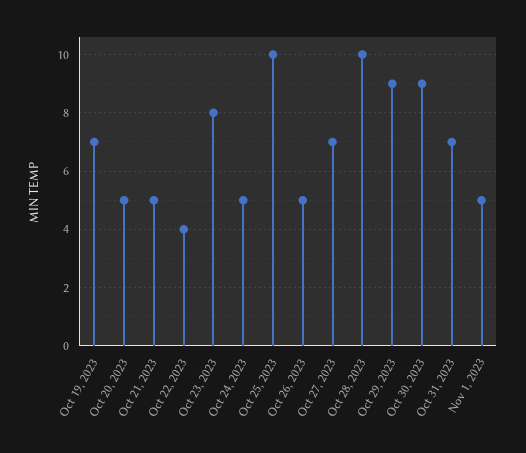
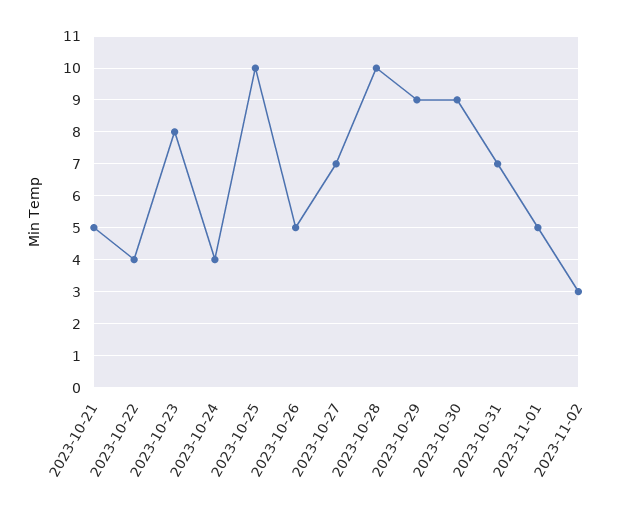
Oct 19, 2023: 7 -> none
Oct 20, 2023: 5 -> none
Oct 24, 2023: 5 -> 4
2023-11-02: none -> 3

